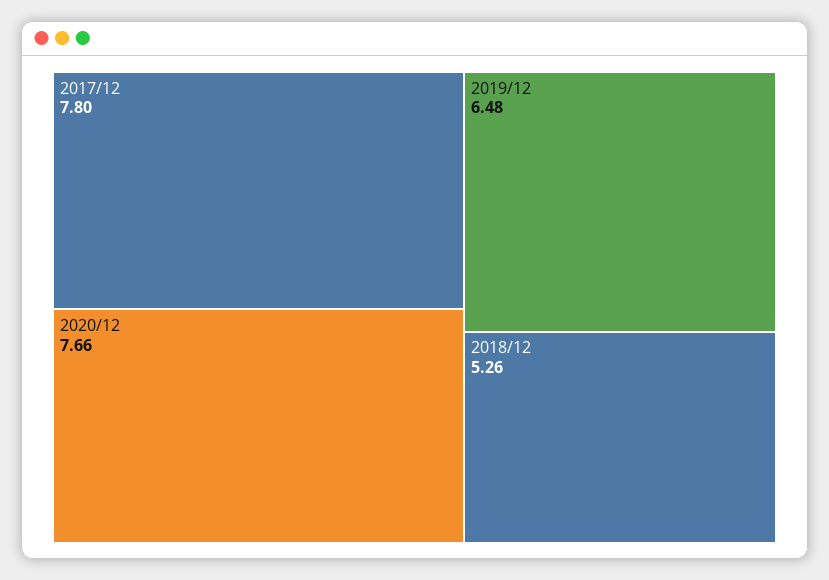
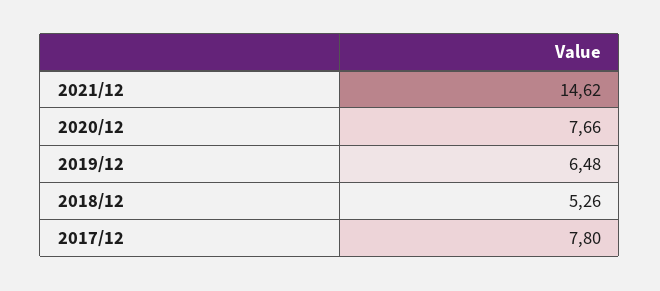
2021/12: none -> 14.62

